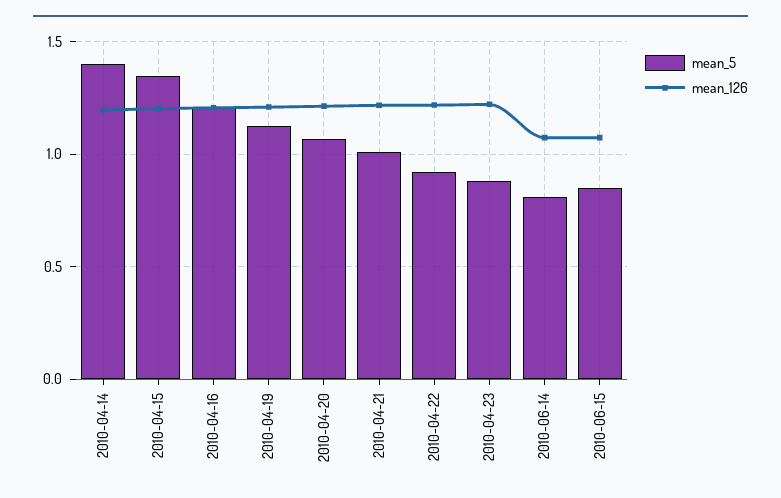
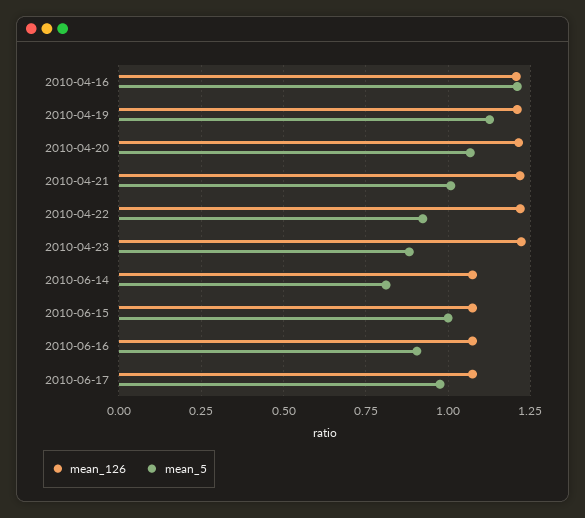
mean_5, 2010-04-14: 1.4 -> none
mean_126, 2010-04-14: 1.2 -> none
mean_5, 2010-04-15: 1.35 -> none
mean_126, 2010-04-15: 1.2 -> none
mean_5, 2010-06-15: 0.85 -> 1
mean_126, 2010-06-16: none -> 1.075
mean_5, 2010-06-16: none -> 0.9
mean_126, 2010-06-17: none -> 1.075
mean_5, 2010-06-17: none -> 0.975

